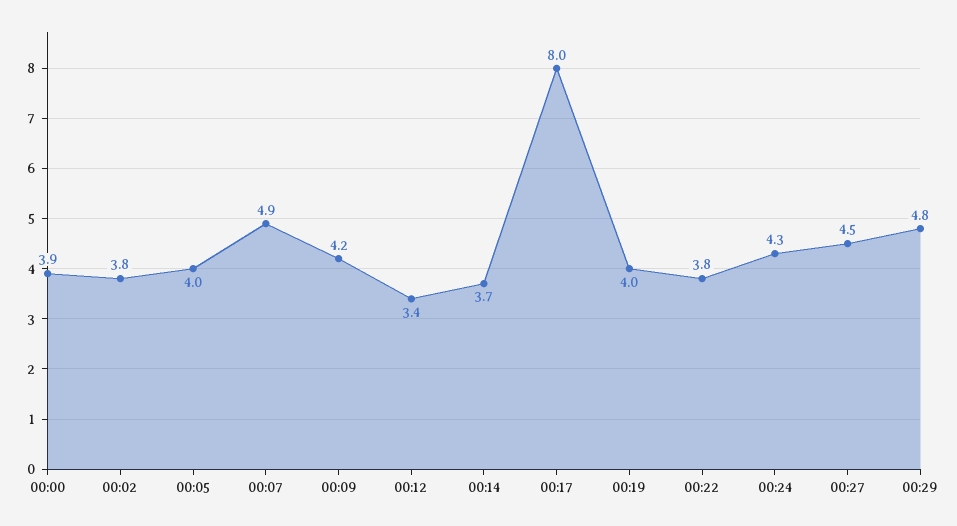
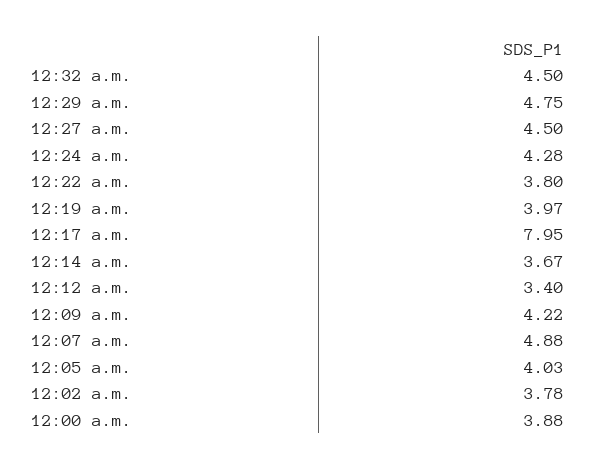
12:32 a.m.: none -> 4.5

